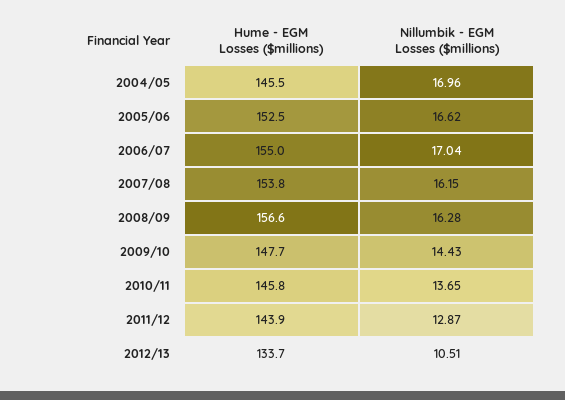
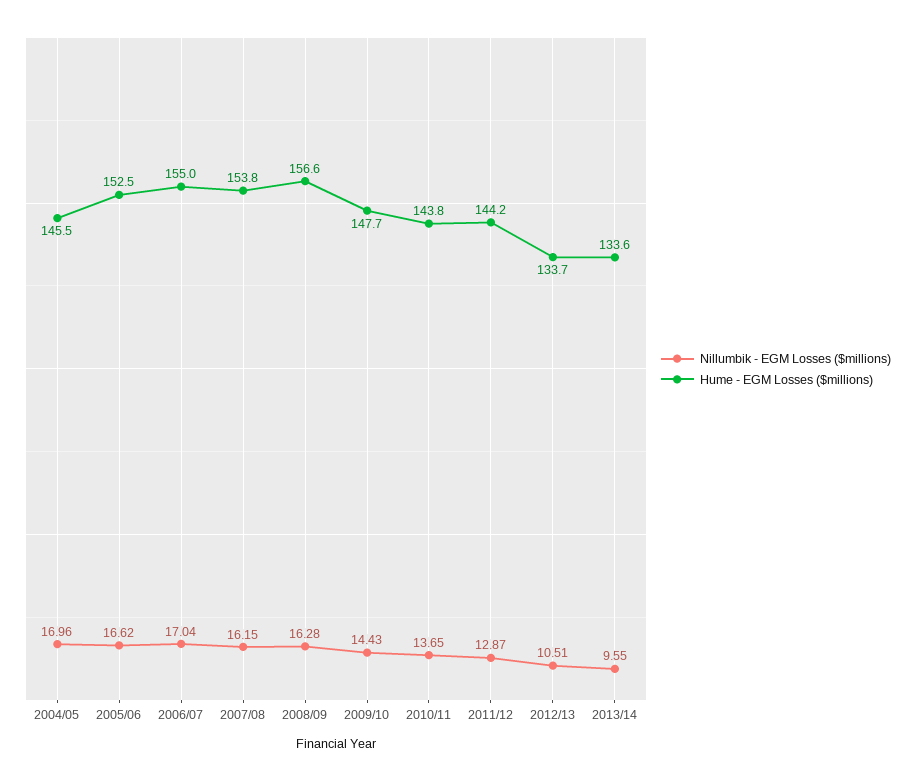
Hume - EGM Losses ($millions), 2010/11: 145.8 -> 143.8
Hume - EGM Losses ($millions), 2011/12: 143.9 -> 144.2
Nillumbik - EGM Losses ($millions), 2013/14: none -> 9.55
Hume - EGM Losses ($millions), 2013/14: none -> 133.6

